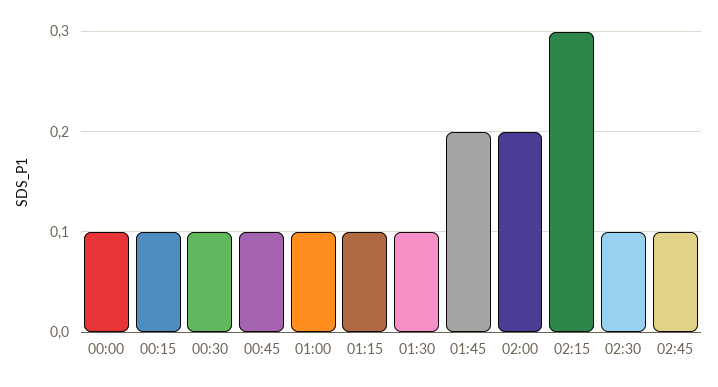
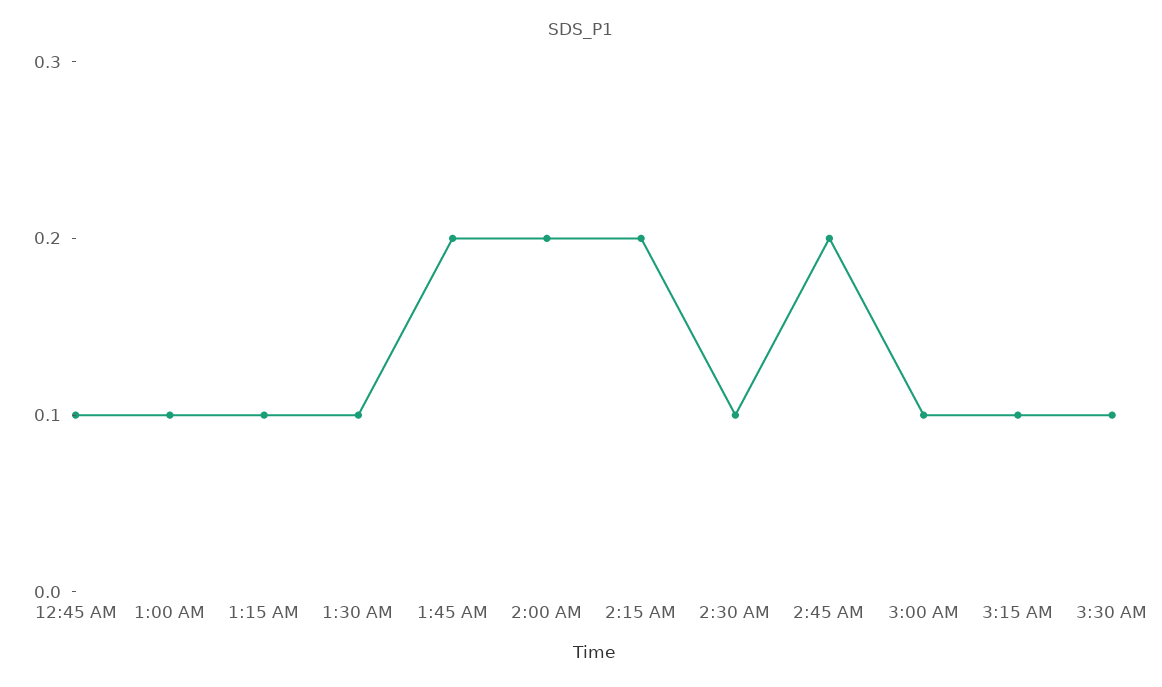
00:00: 0.1 -> none
00:15: 0.1 -> none
00:30: 0.1 -> none
02:15: 0.3 -> 0.2
02:45: 0.1 -> 0.2
3:00 AM: none -> 0.1
3:15 AM: none -> 0.1
3:30 AM: none -> 0.1

